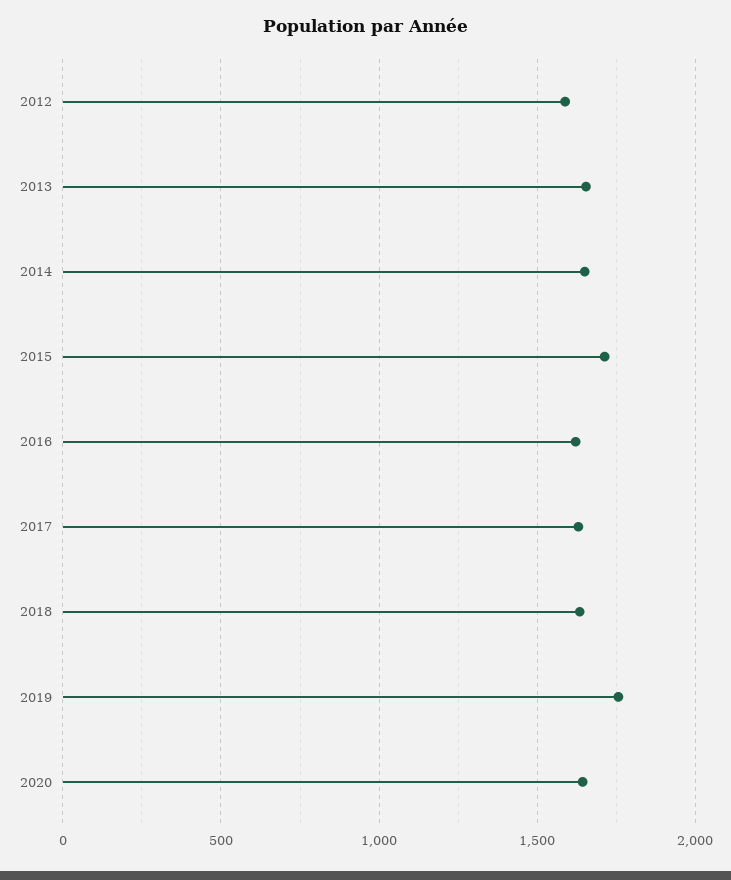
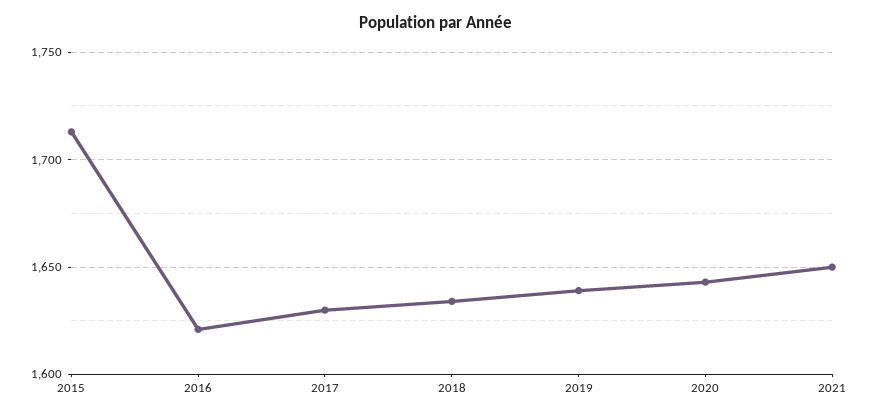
2012: 1600 -> none
2013: 1650 -> none
2014: 1650 -> none
2019: 1750 -> 1640
2021: none -> 1650

